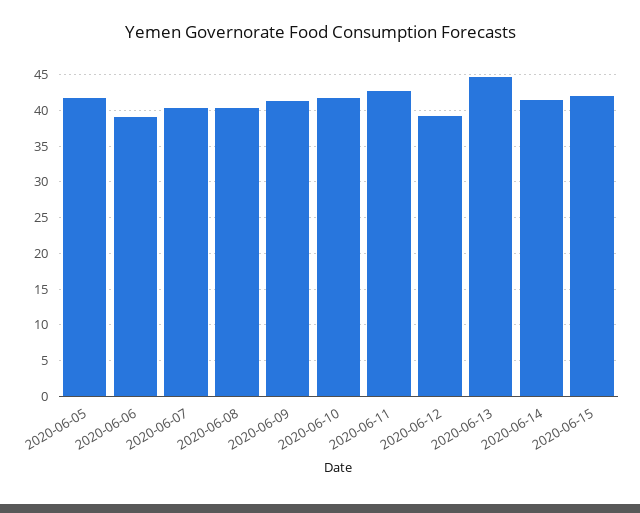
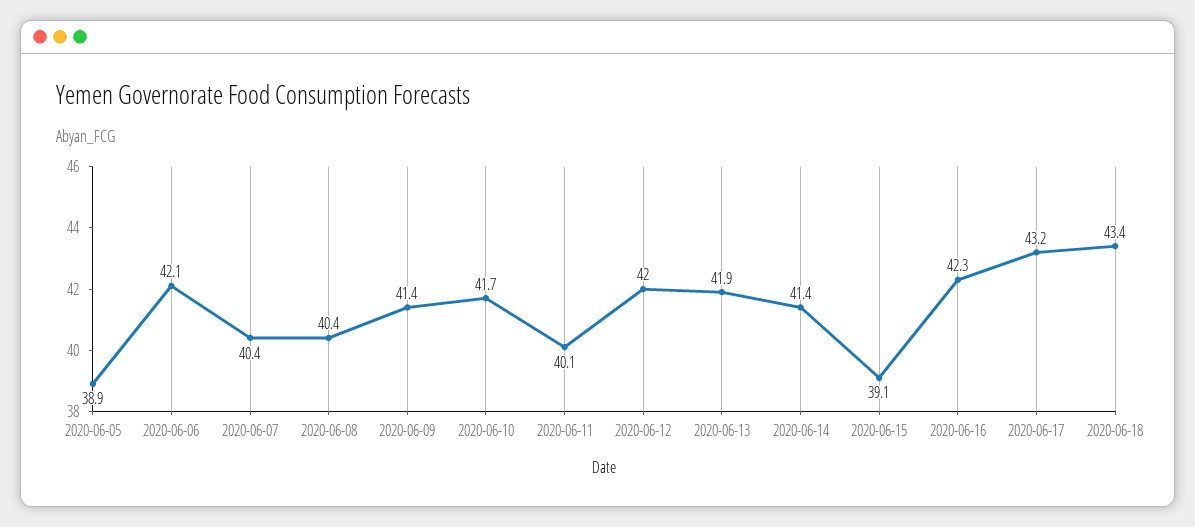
2020-06-05: 42 -> 38.9
2020-06-06: 39 -> 42.1
2020-06-11: 43 -> 40.1
2020-06-12: 39 -> 42
2020-06-13: 45 -> 41.9
2020-06-15: 42 -> 39.1
2020-06-16: none -> 42.3
2020-06-17: none -> 43.2
2020-06-18: none -> 43.4

